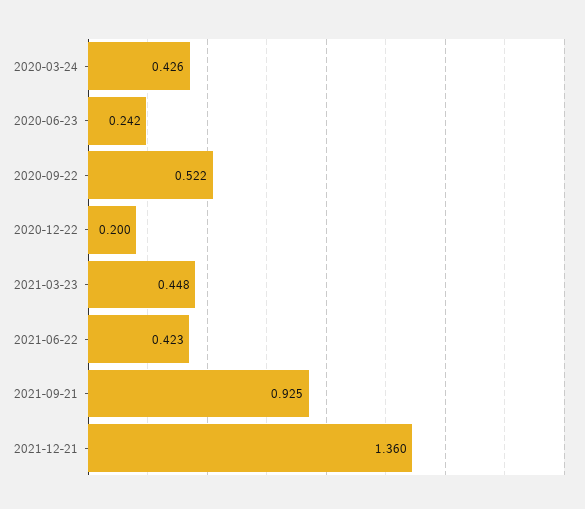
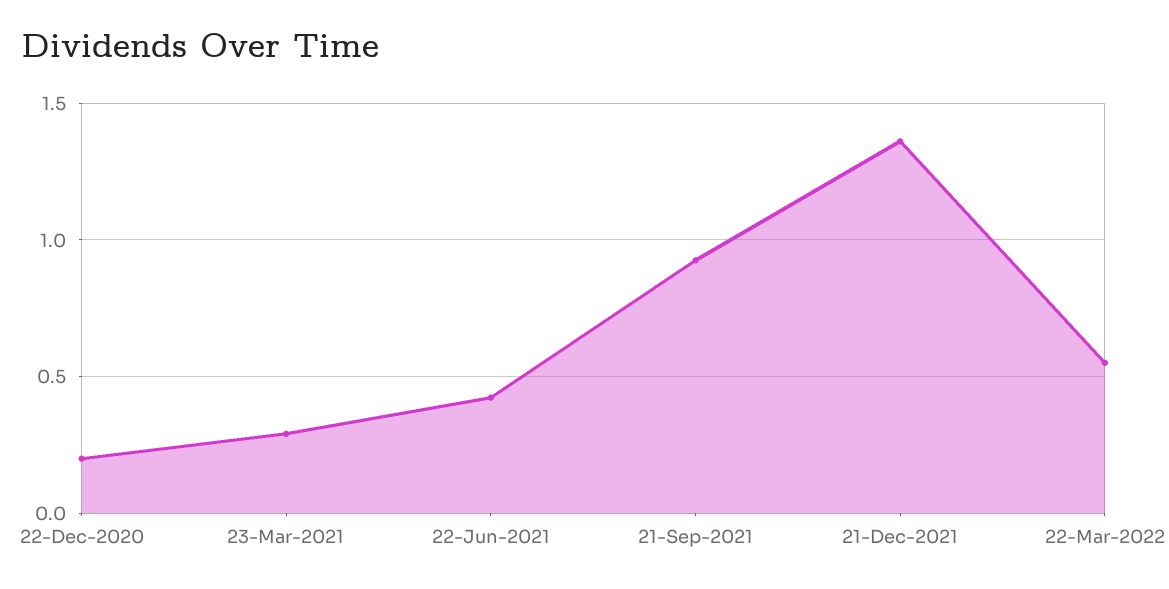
2020-03-24: 0.426 -> none
2020-06-23: 0.242 -> none
2020-09-22: 0.522 -> none
2021-03-23: 0.448 -> 0.3
22-Mar-2022: none -> 0.55

